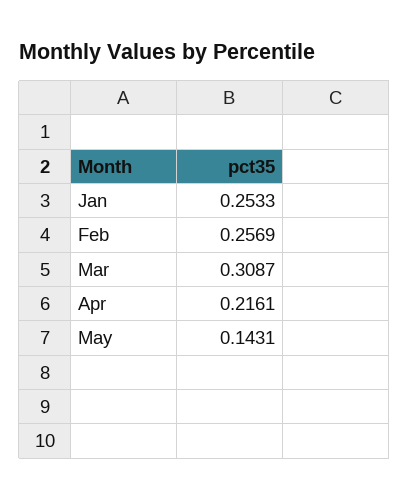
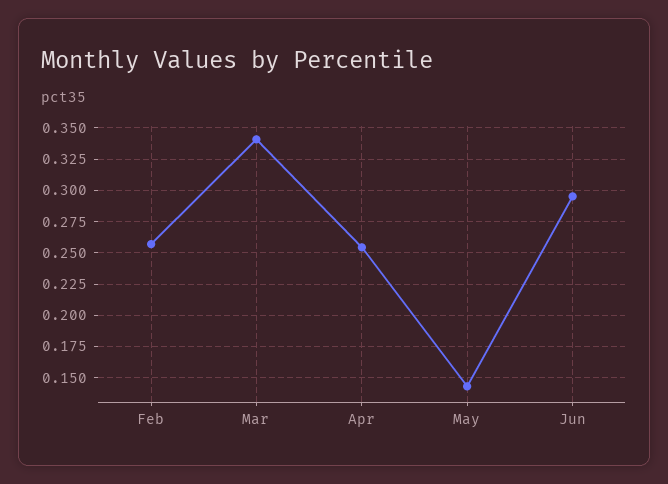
Jan: 0.2533 -> none
Mar: 0.3087 -> 0.34
Apr: 0.2161 -> 0.255
Jun: none -> 0.295

